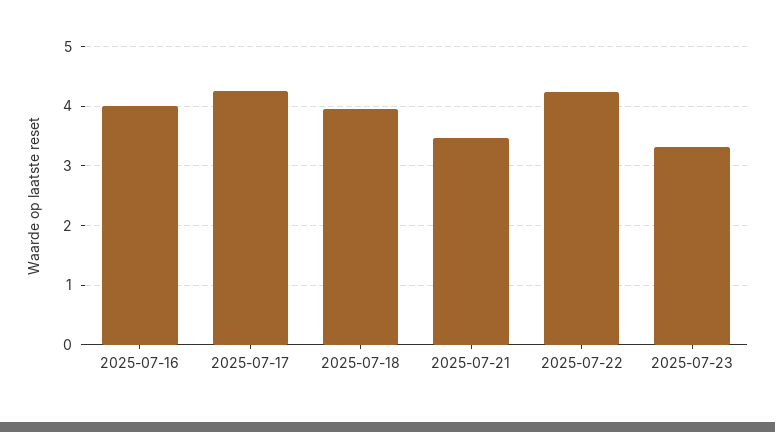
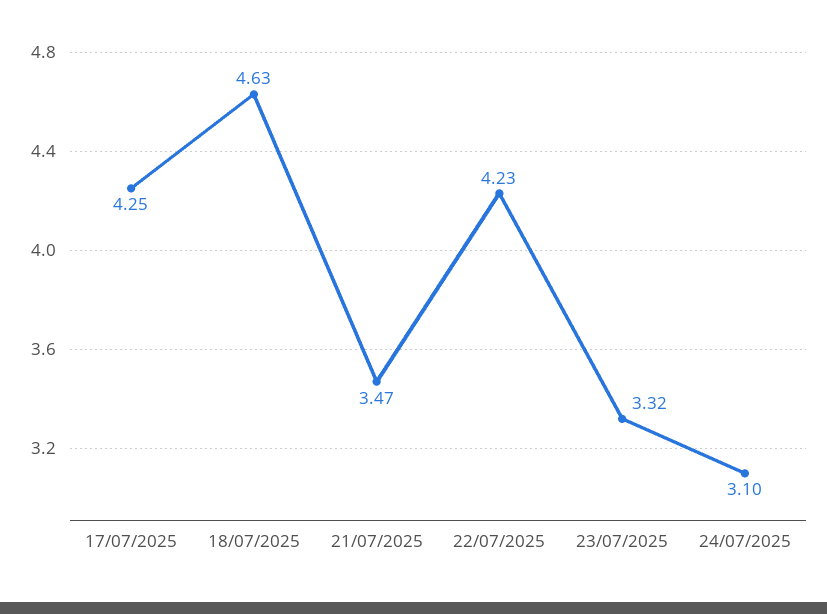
2025-07-16: 4 -> none
2025-07-18: 4 -> 4.63
24/07/2025: none -> 3.1

